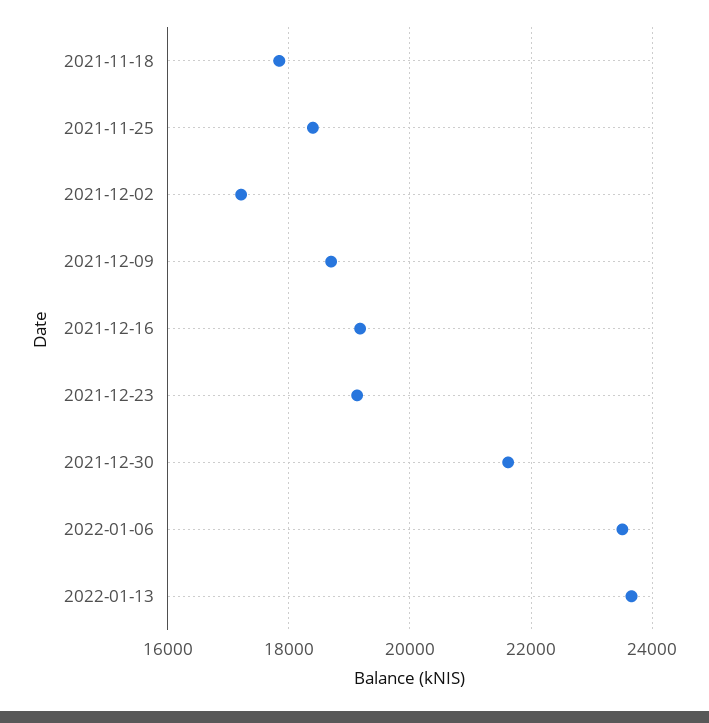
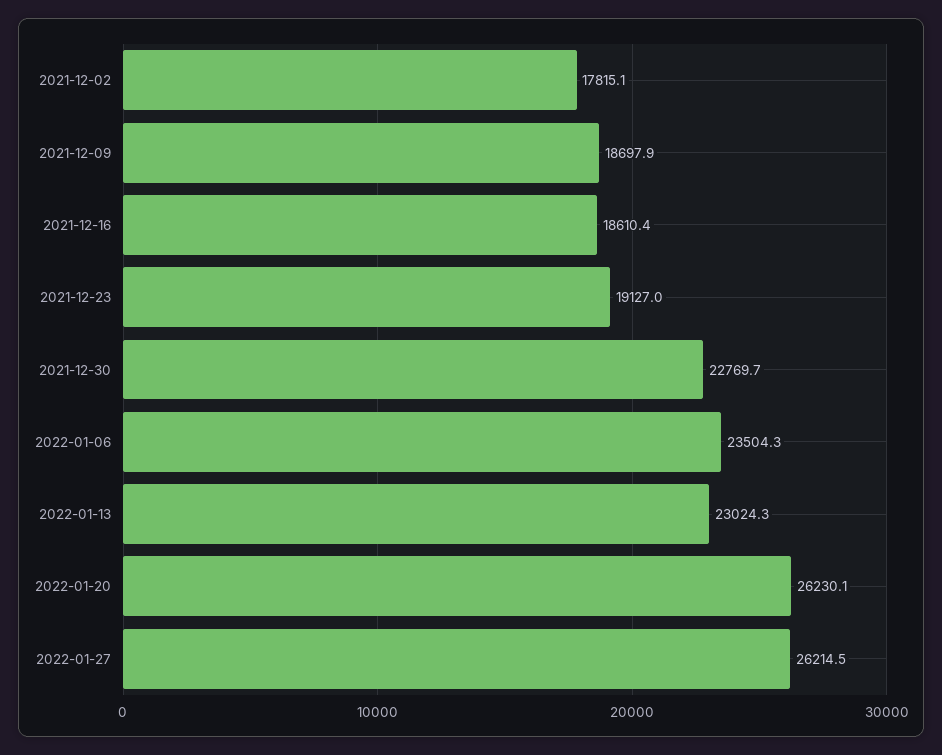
2021-11-18: 17800 -> none
2021-11-25: 18400 -> none
2021-12-02: 17200 -> 17815.1
2021-12-16: 19200 -> 18610.4
2021-12-30: 21600 -> 22769.7
2022-01-13: 23600 -> 23024.3
2022-01-20: none -> 26230.1
2022-01-27: none -> 26214.5

